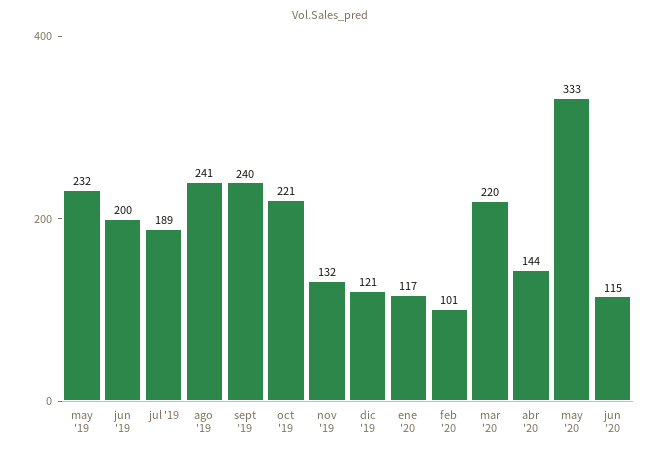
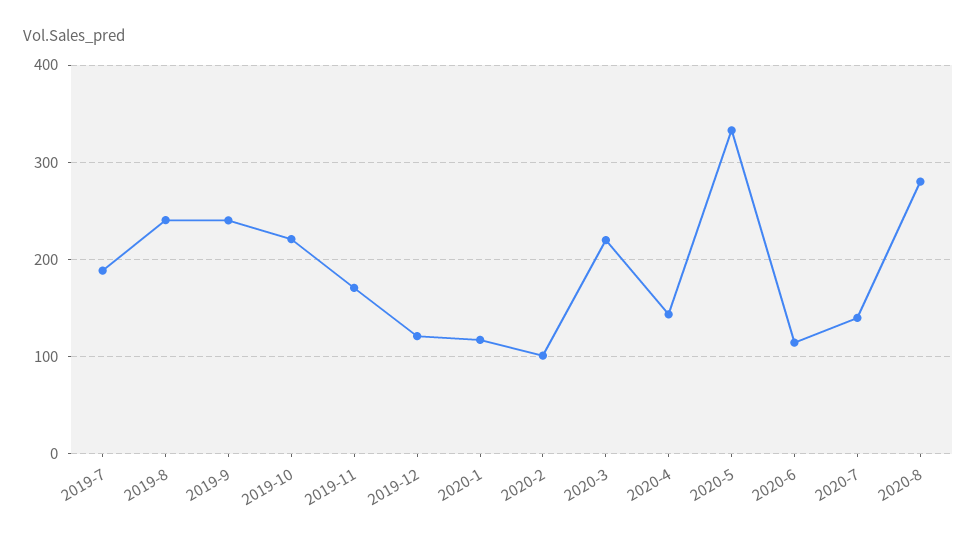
may '19: 232 -> none
jun '19: 200 -> none
nov '19: 132 -> 170
2020-7: none -> 140
2020-8: none -> 280

